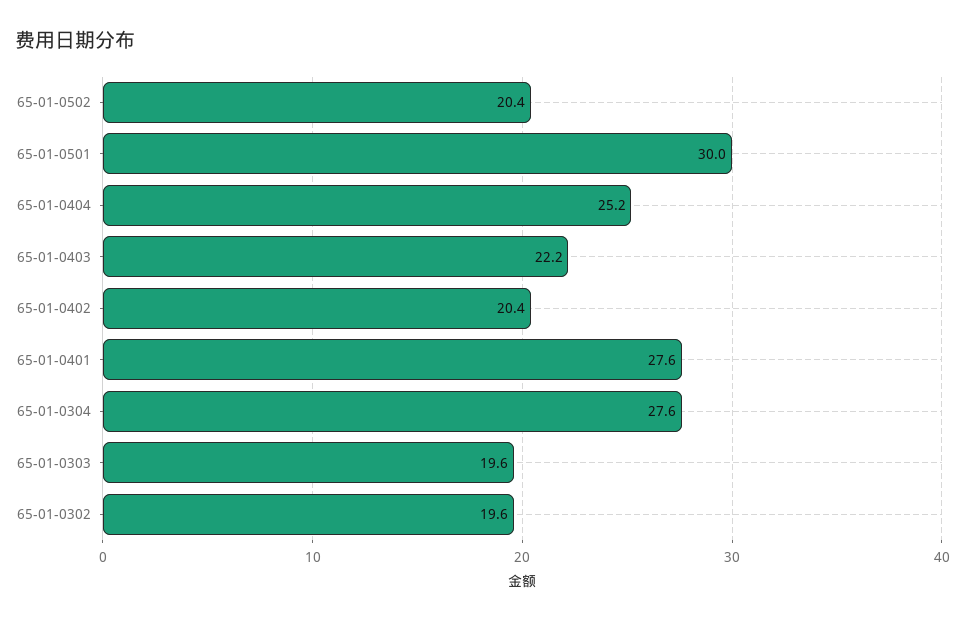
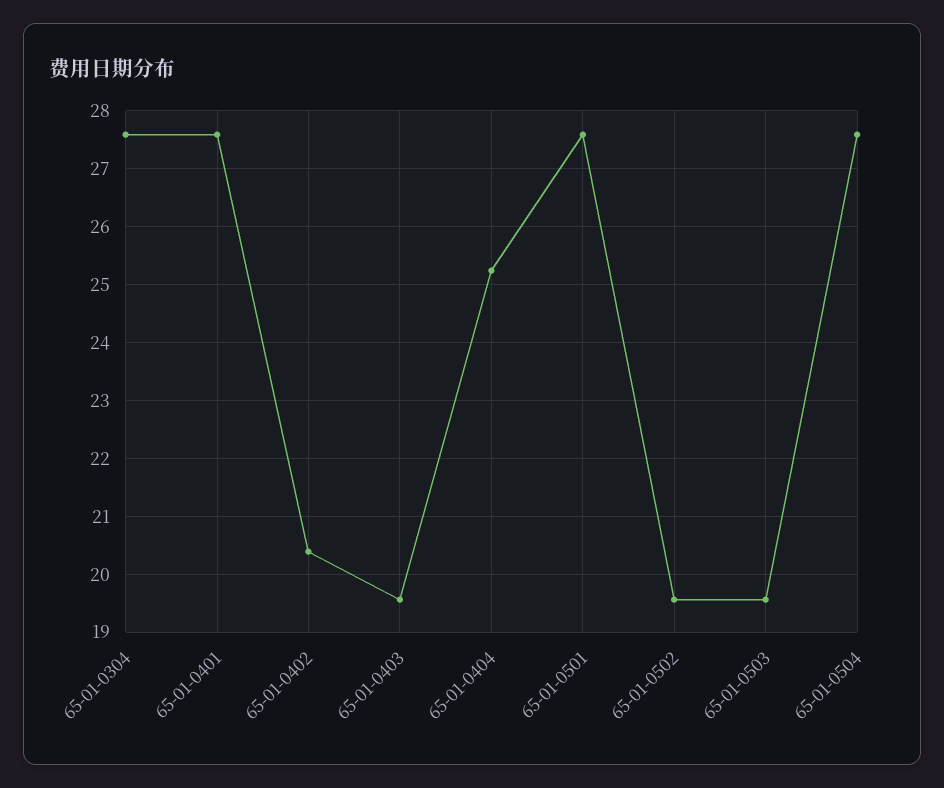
65-01-0502: 20.4 -> 19.6
65-01-0501: 30 -> 27.6
65-01-0403: 22.2 -> 19.6
65-01-0303: 19.6 -> none
65-01-0302: 19.6 -> none
65-01-0503: none -> 19.6
65-01-0504: none -> 27.6

